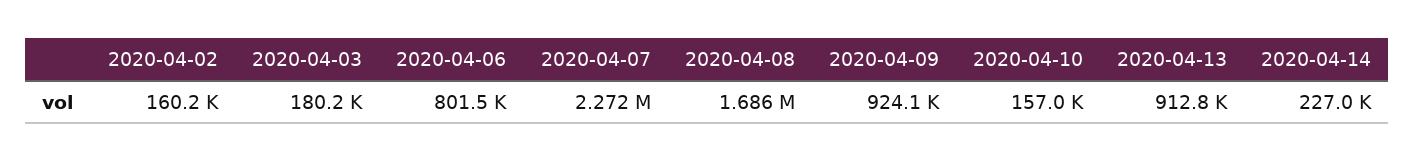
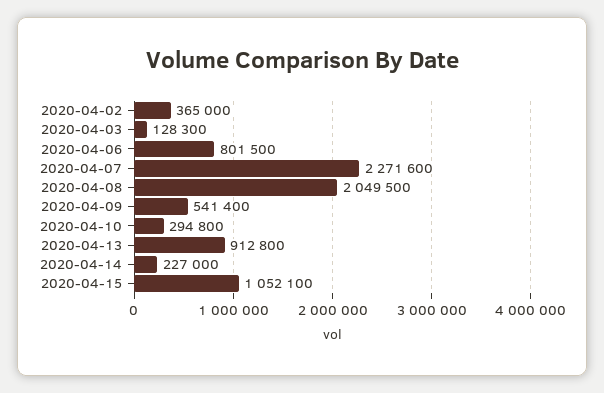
2020-04-02: 160200 -> 365000
2020-04-03: 180200 -> 128300
2020-04-08: 1686000 -> 2049500
2020-04-09: 924100 -> 541400
2020-04-10: 157000 -> 294800
2020-04-15: none -> 1052100

